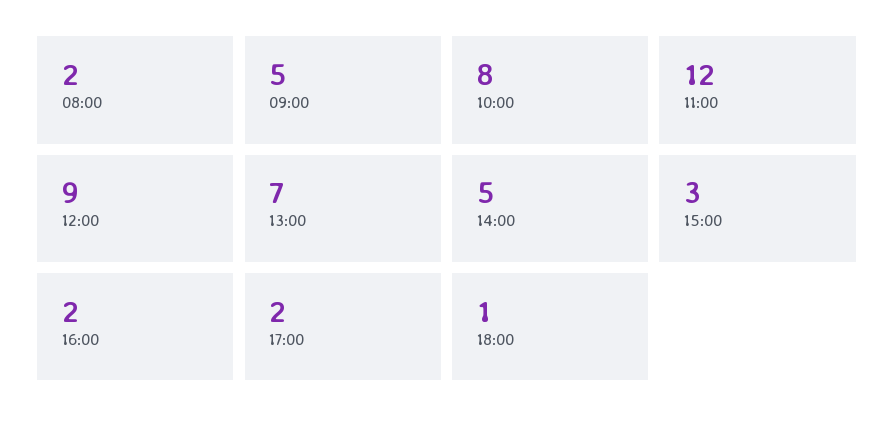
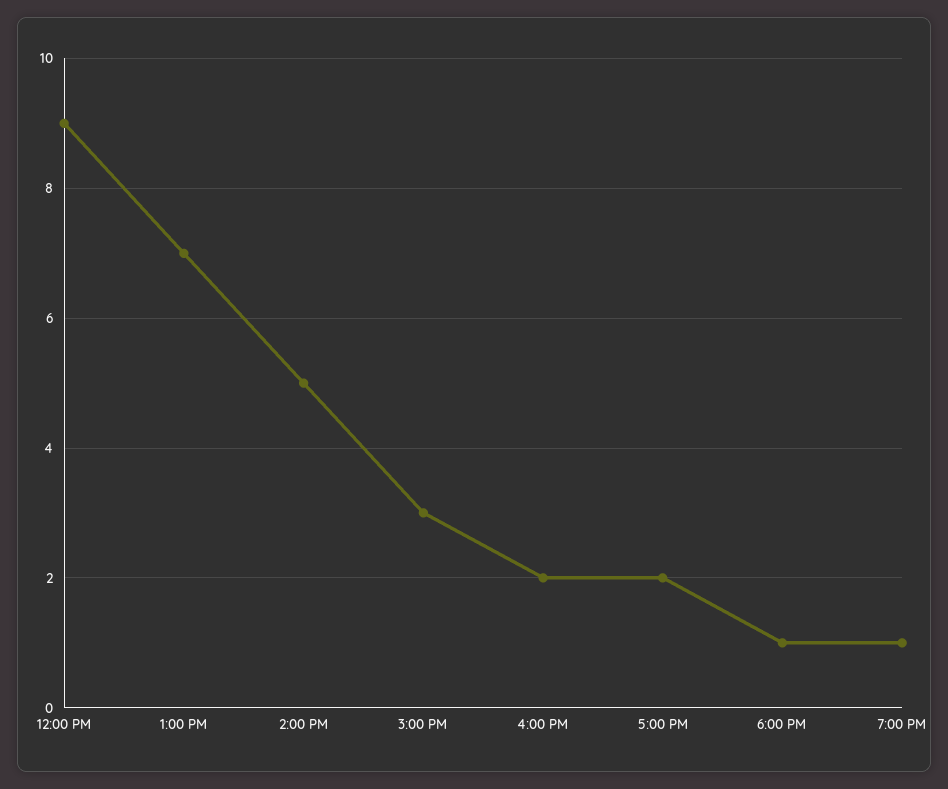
08:00: 2 -> none
09:00: 5 -> none
10:00: 8 -> none
11:00: 12 -> none
7:00 PM: none -> 1

